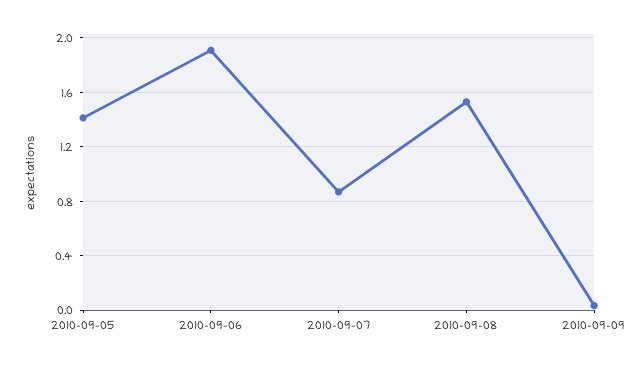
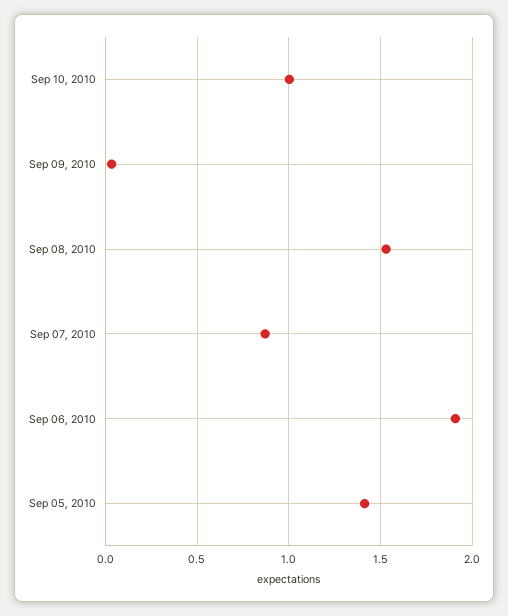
Sep 10, 2010: none -> 1

